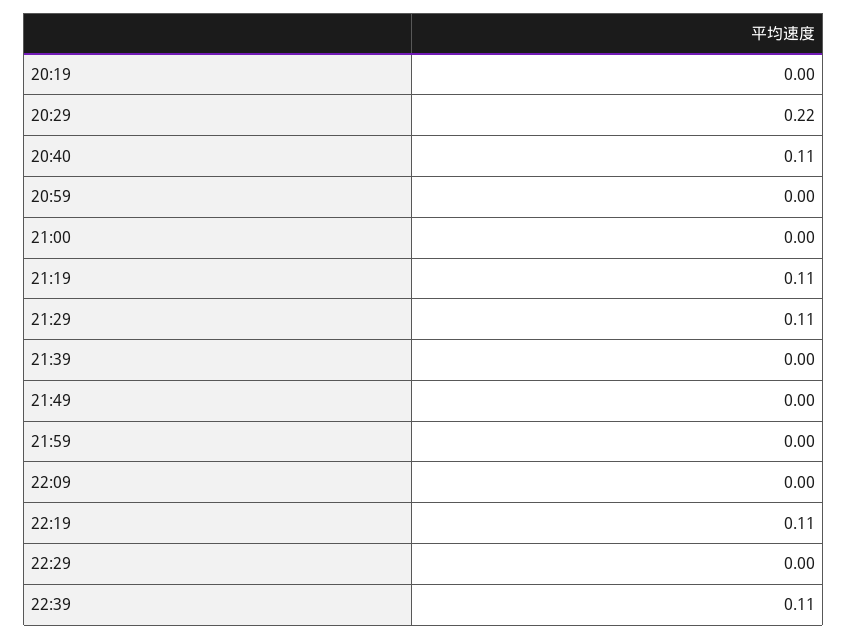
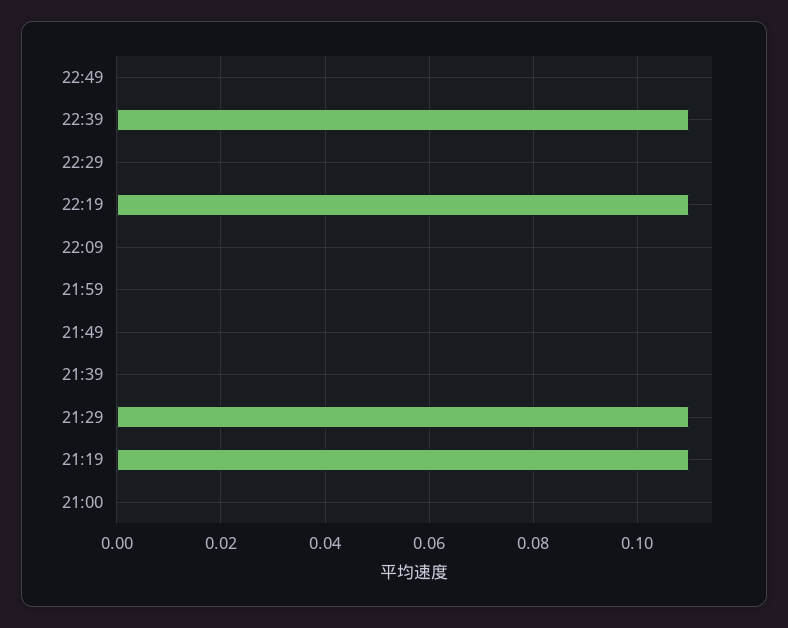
20:19: 0 -> none
20:29: 0.22 -> none
20:40: 0.11 -> none
20:59: 0 -> none
22:49: none -> 0

